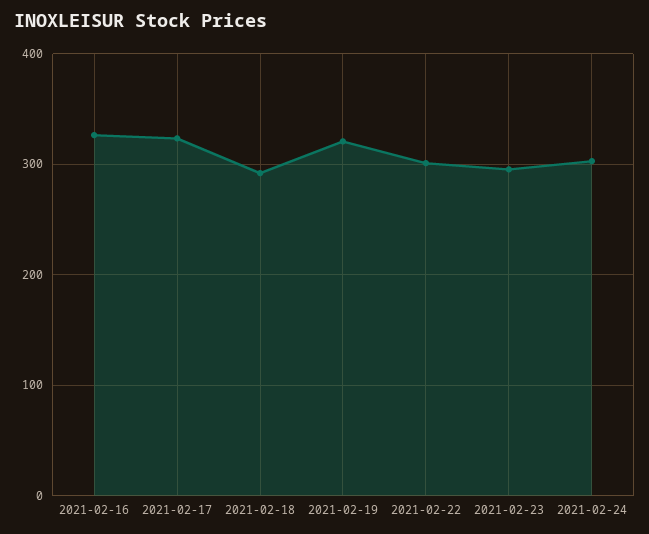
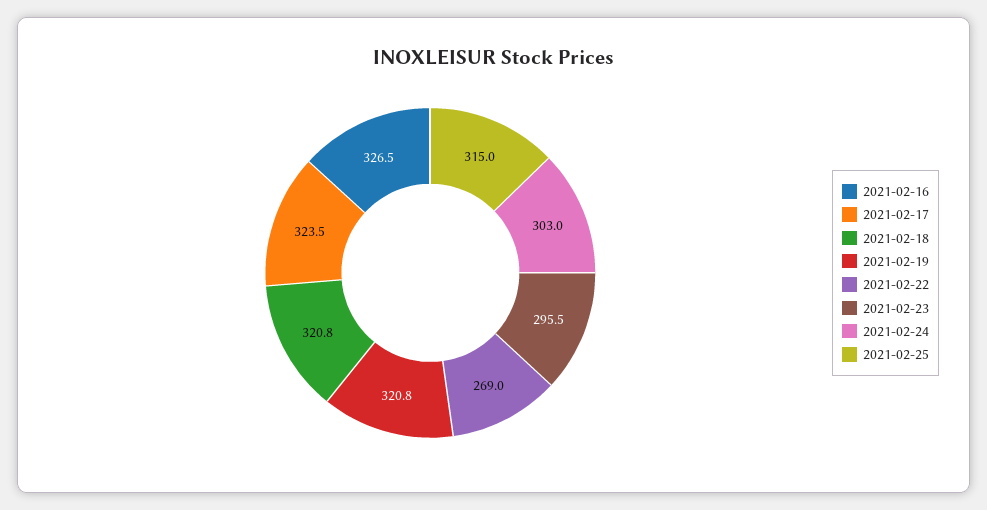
2021-02-18: 290 -> 320.8
2021-02-22: 300 -> 269
2021-02-25: none -> 315

